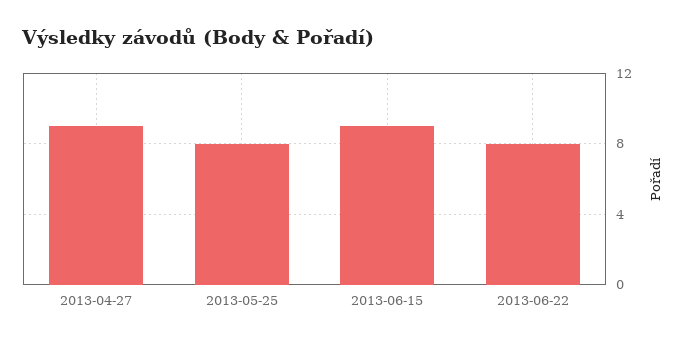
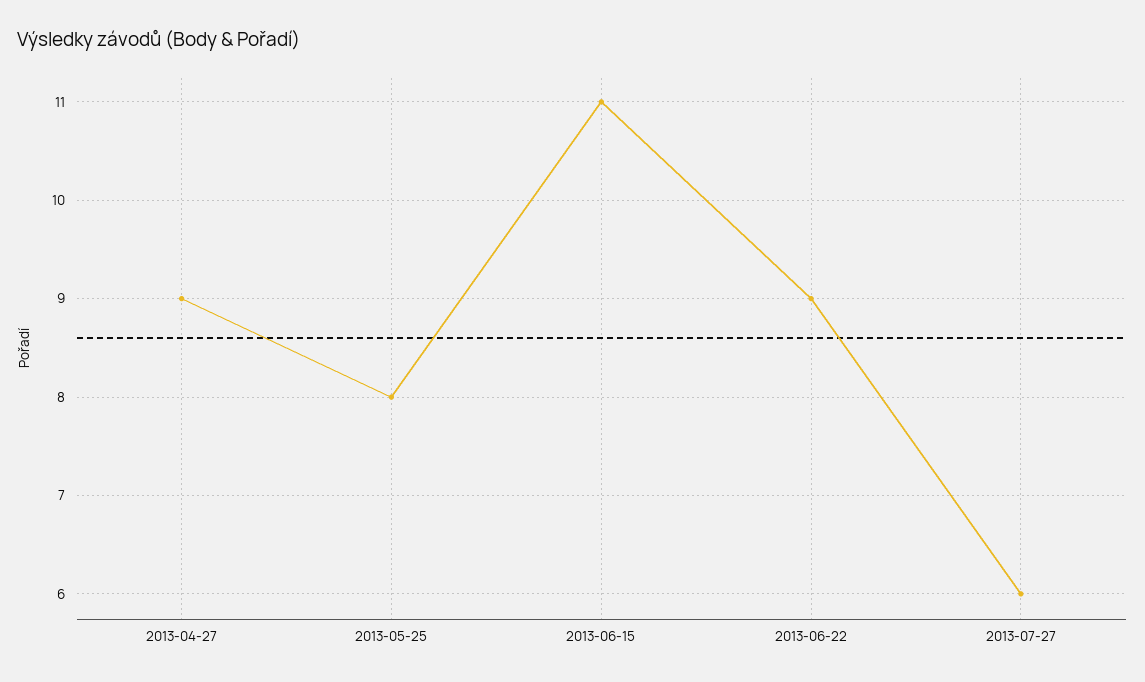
2013-06-15: 9 -> 11
2013-06-22: 8 -> 9
2013-07-27: none -> 6

